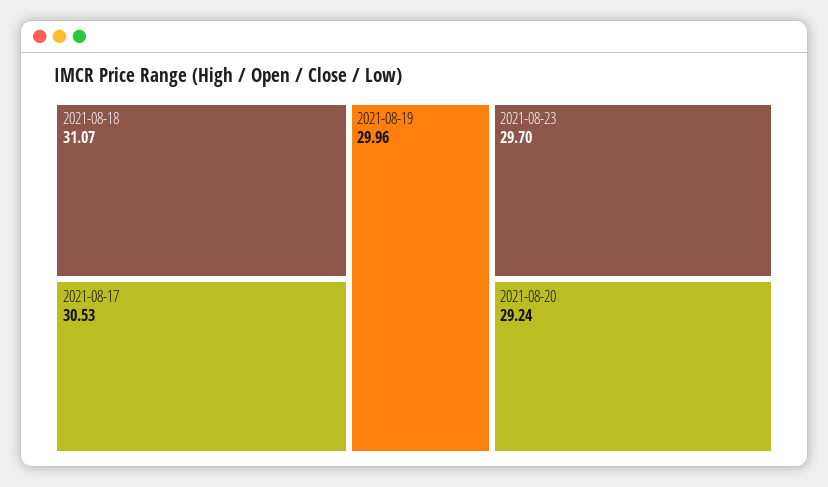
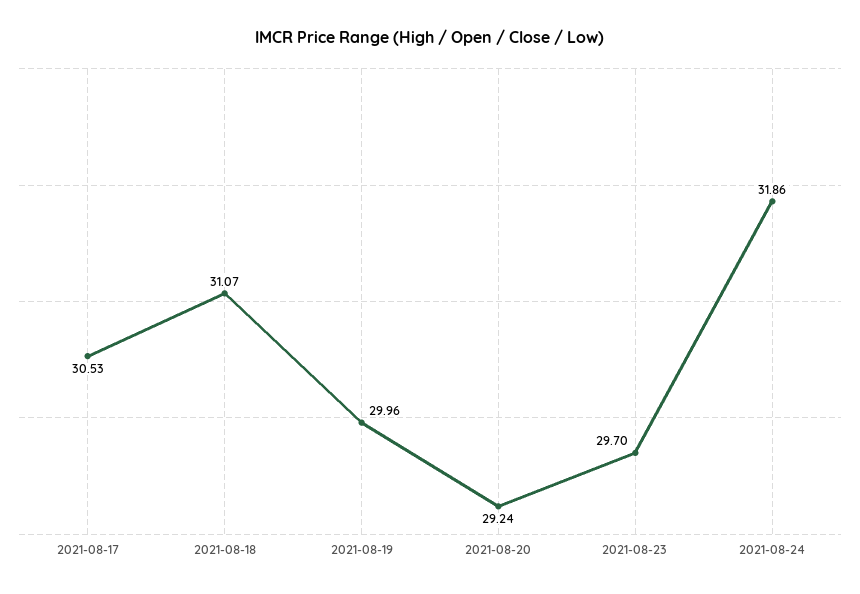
2021-08-24: none -> 31.86

